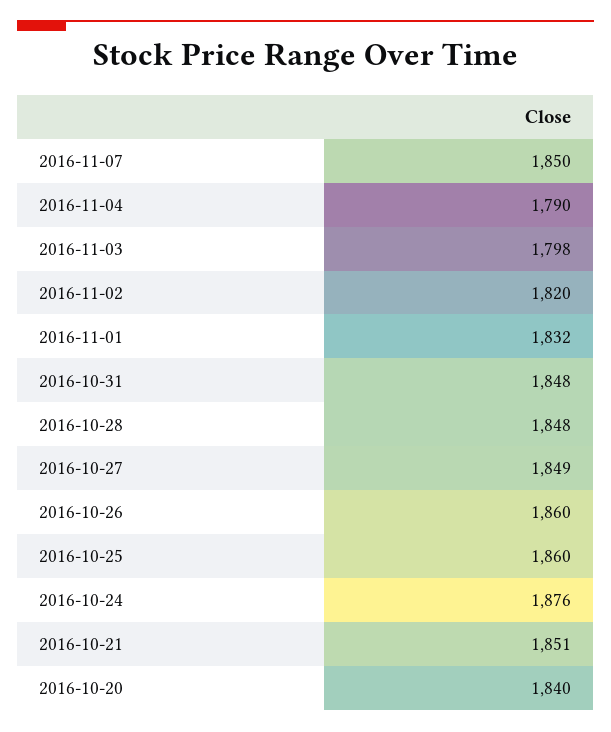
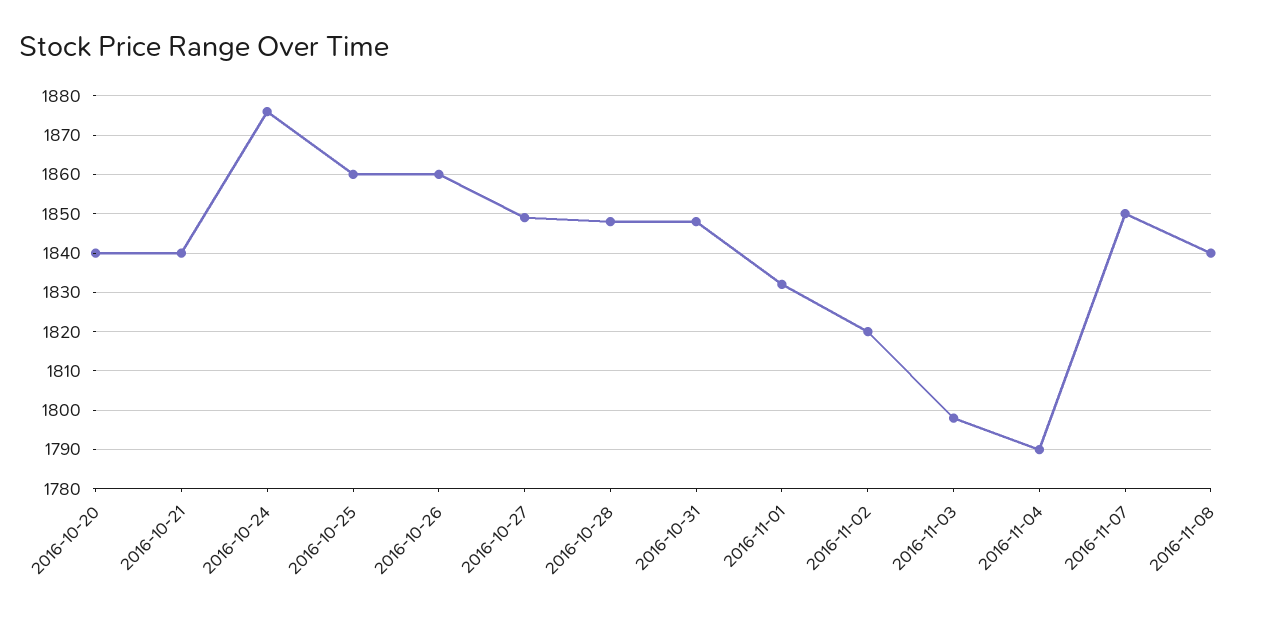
2016-10-21: 1851 -> 1840
2016-11-08: none -> 1840

